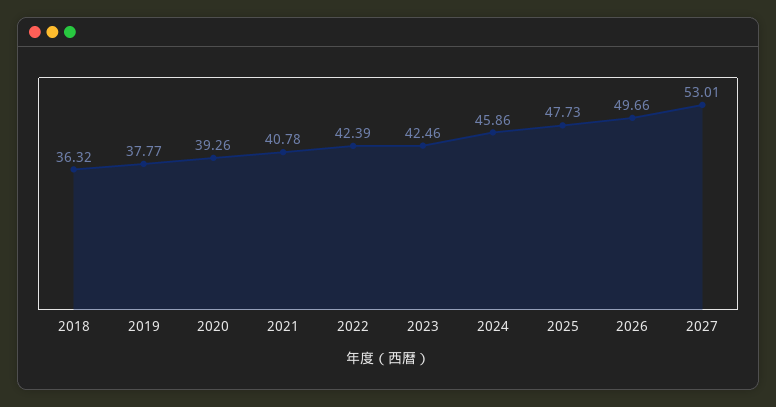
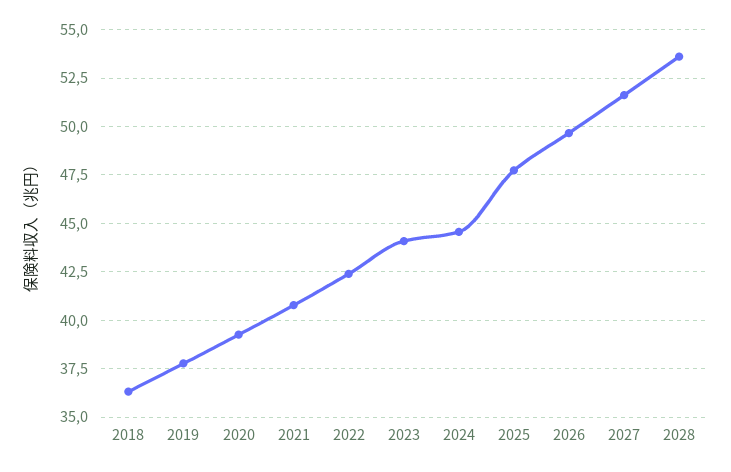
2023: 42.46 -> 44
2024: 45.86 -> 44.5
2027: 53.01 -> 51.5
2028: none -> 53.5

